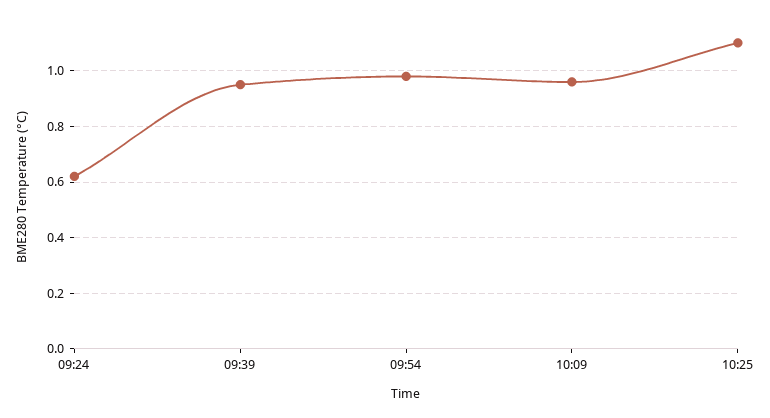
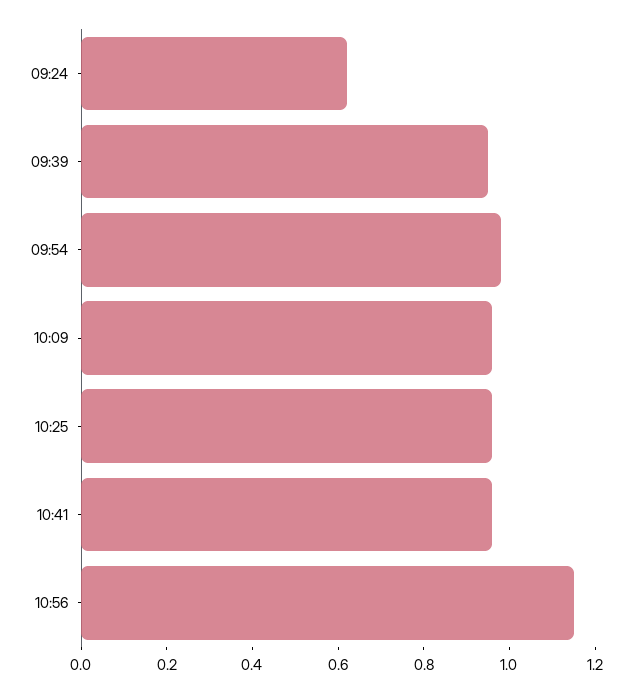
10:25: 1.1 -> 0.95
10:41: none -> 0.95
10:56: none -> 1.15

